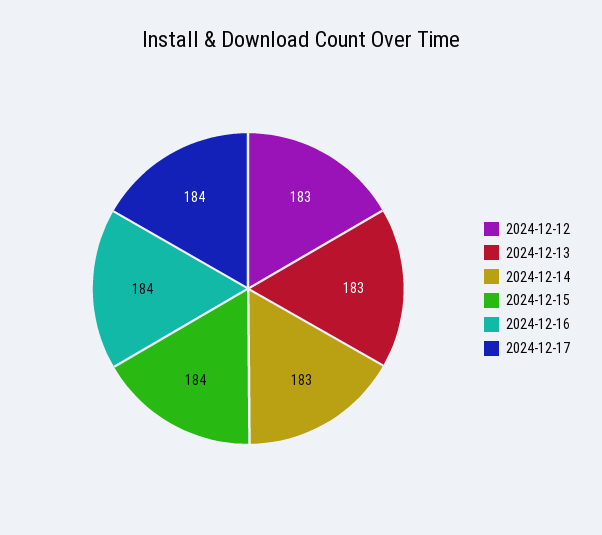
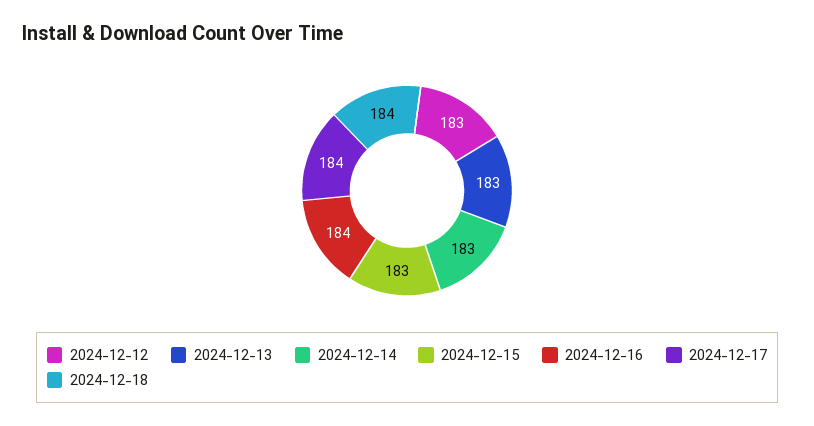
2024-12-15: 184 -> 183
2024-12-18: none -> 184

